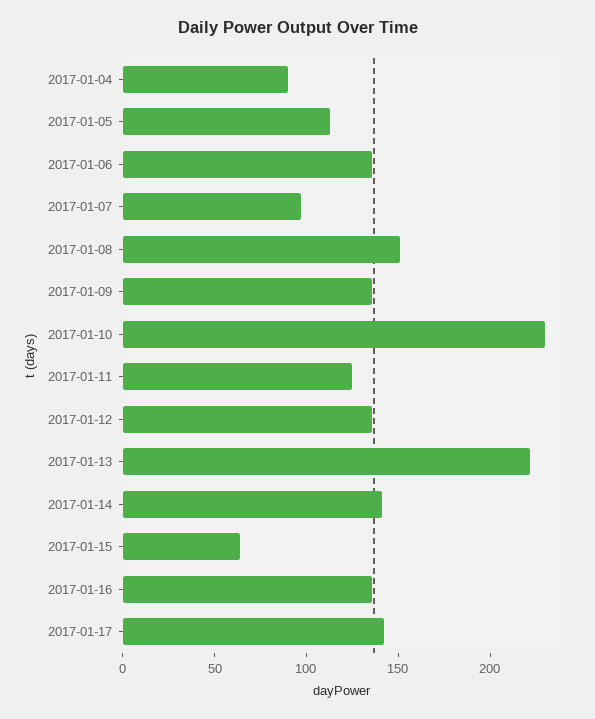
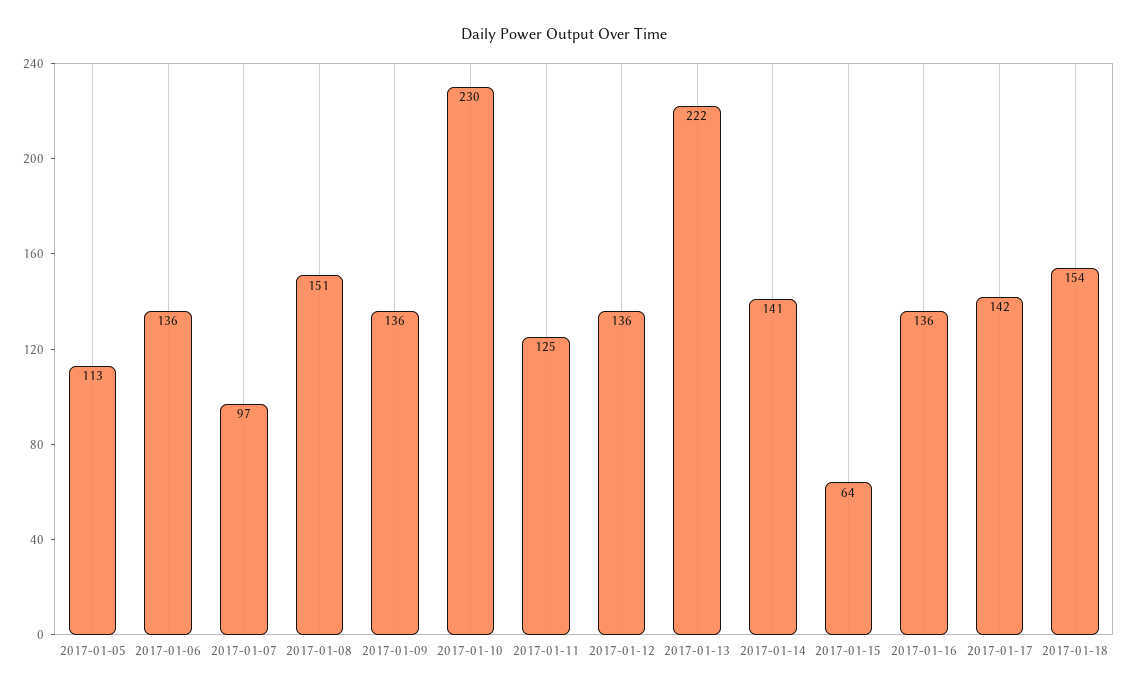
2017-01-04: 90 -> none
2017-01-18: none -> 154

